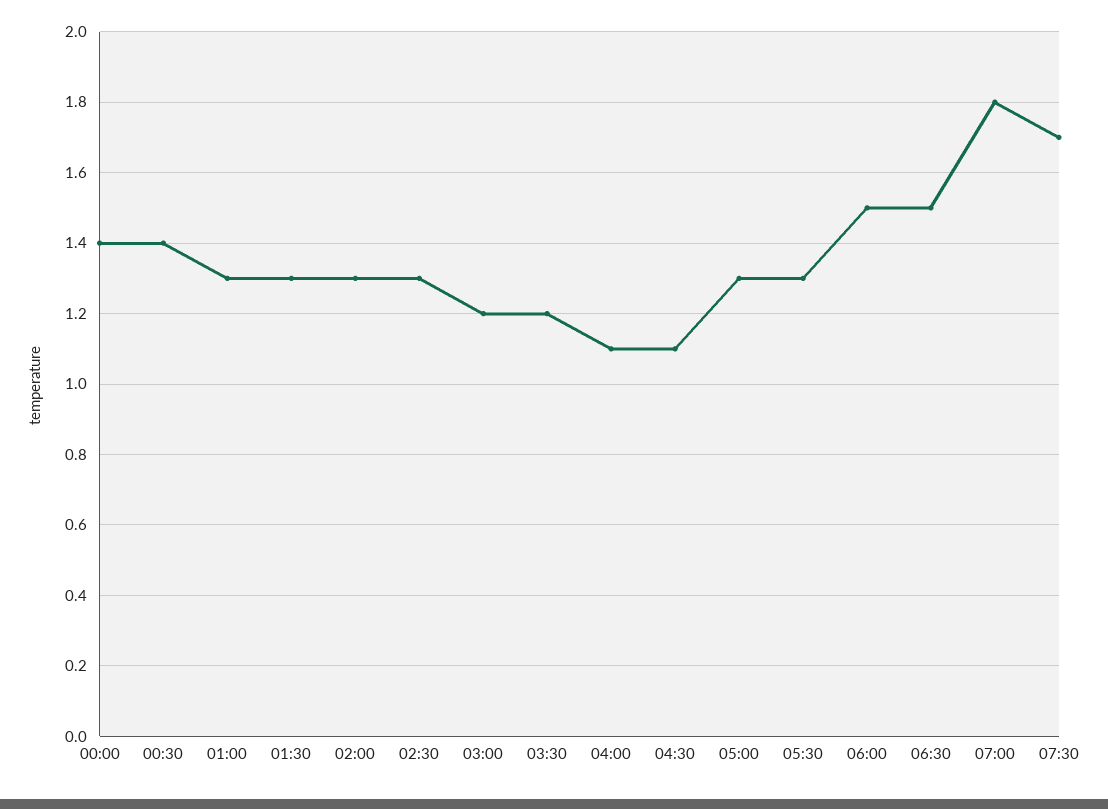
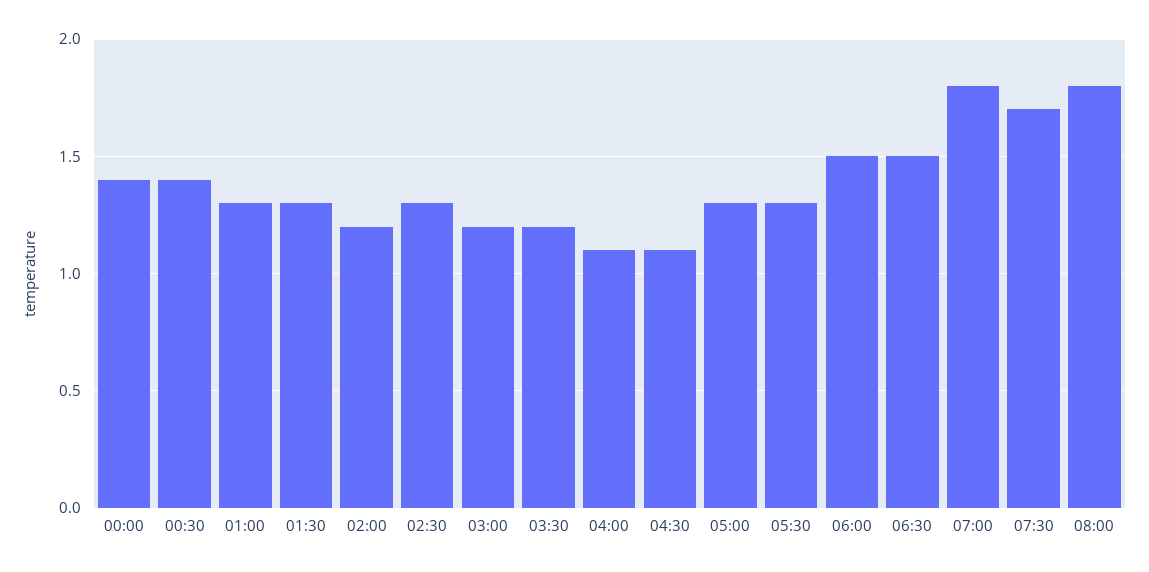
02:00: 1.3 -> 1.2
08:00: none -> 1.8

